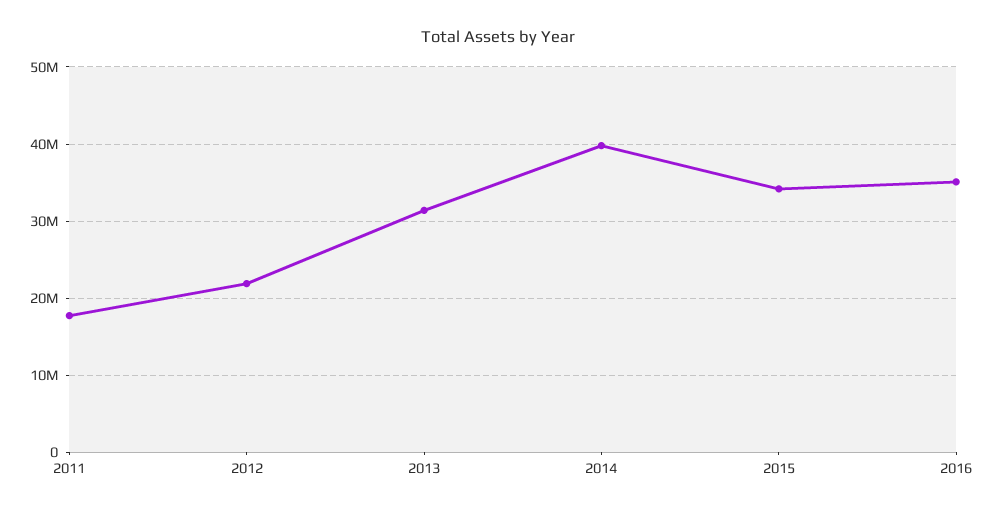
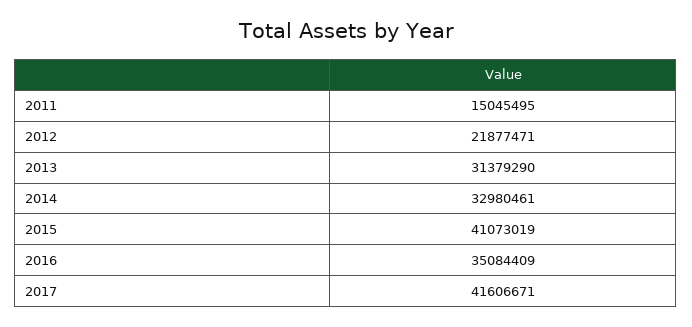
2011: 18000000 -> 15045495
2014: 40000000 -> 32980461
2015: 34000000 -> 41073019
2017: none -> 41606671

